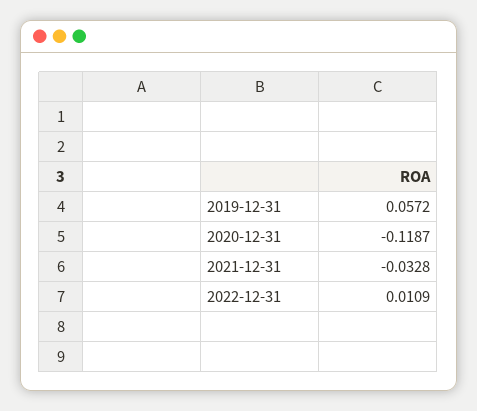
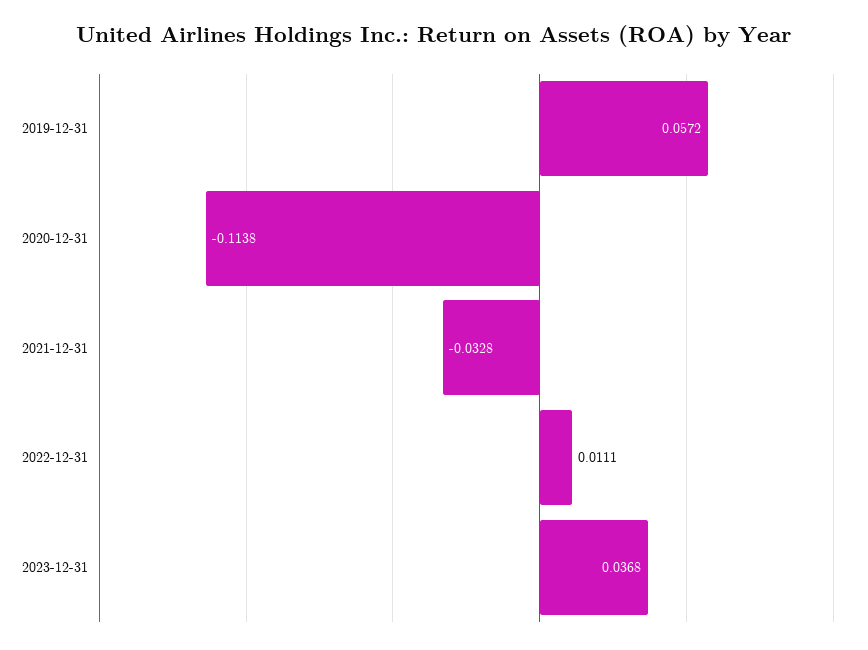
2020-12-31: -0.1187 -> -0.1138
2022-12-31: 0.0109 -> 0.0111
2023-12-31: none -> 0.0368

